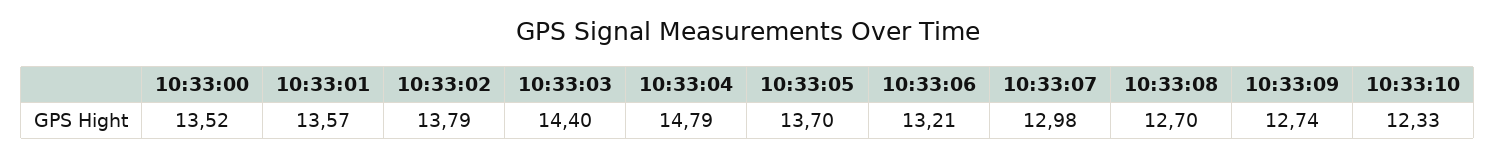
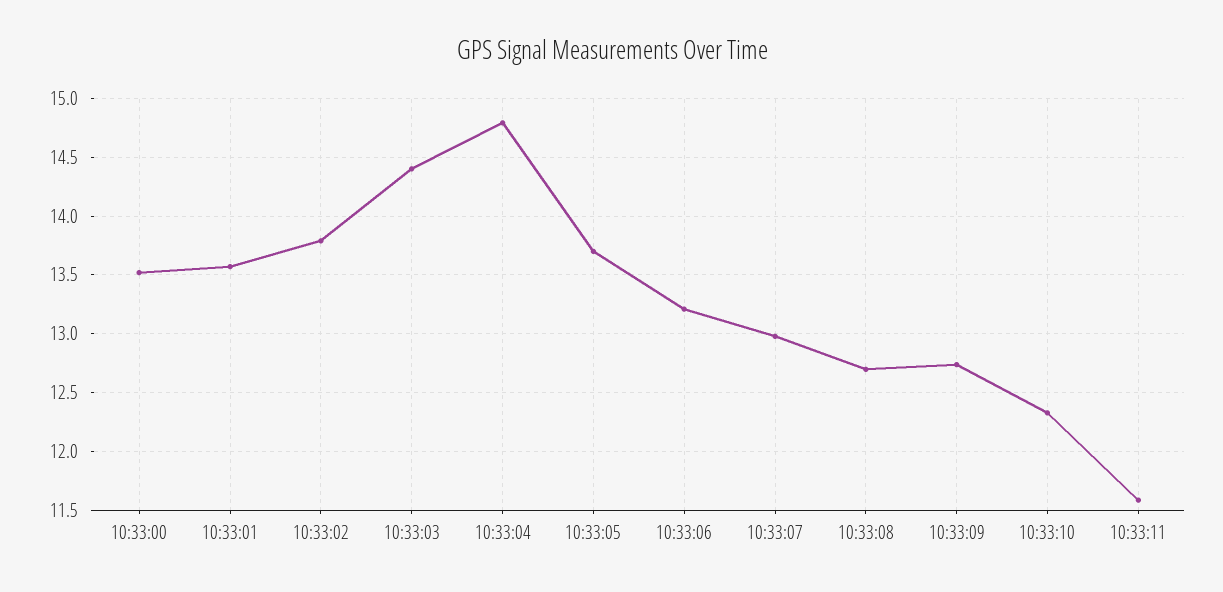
10:33:11: none -> 11.6

